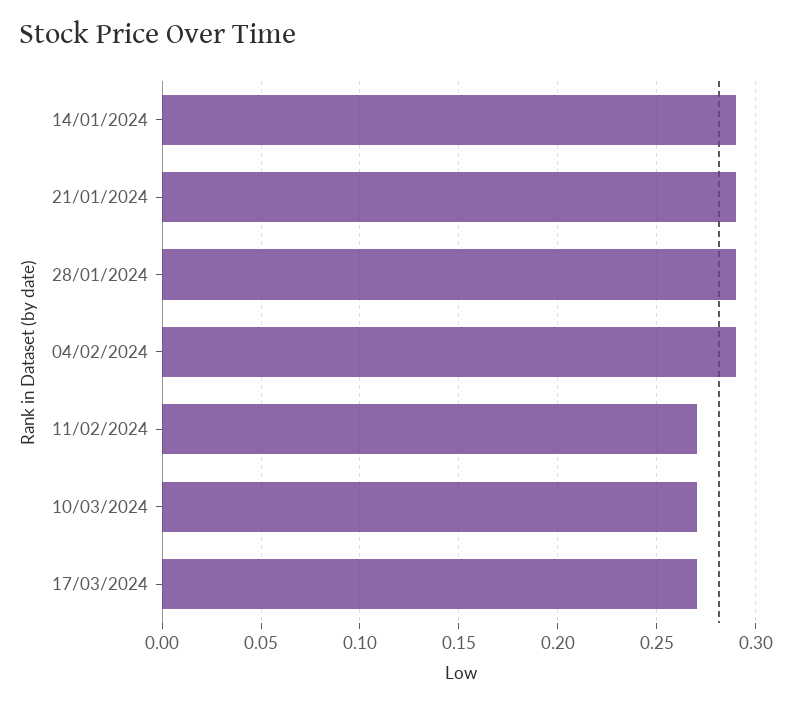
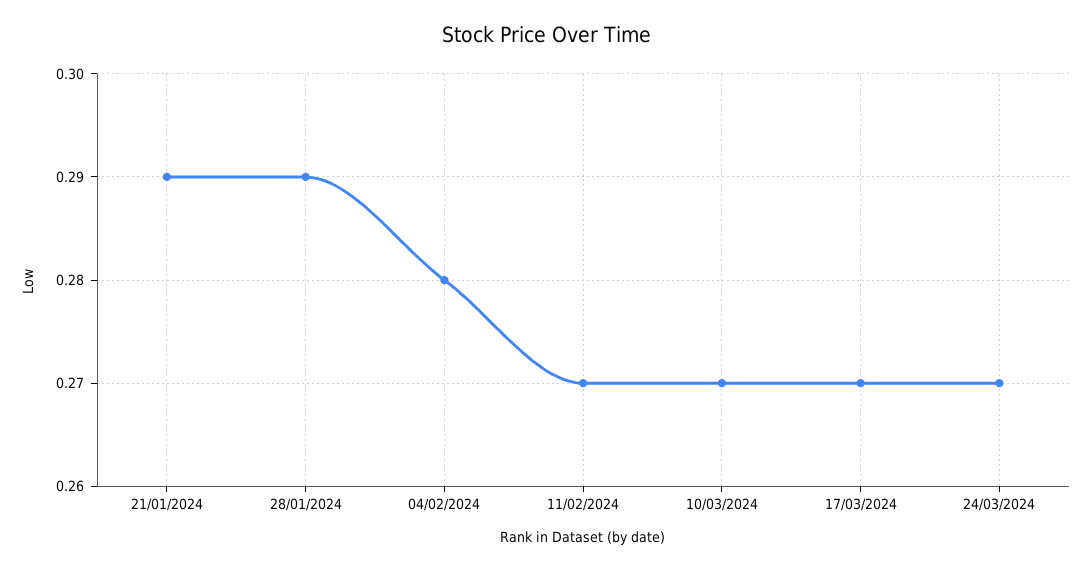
14/01/2024: 0.29 -> none
04/02/2024: 0.29 -> 0.28
24/03/2024: none -> 0.27

